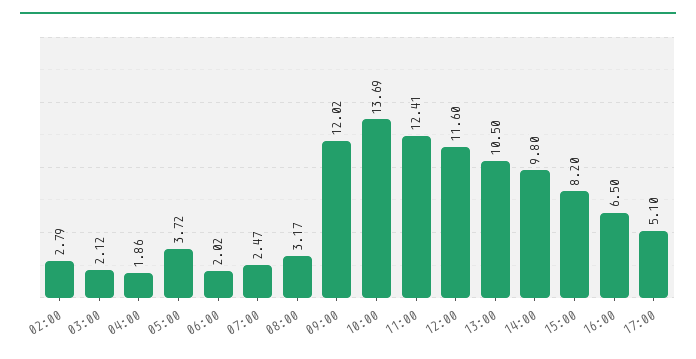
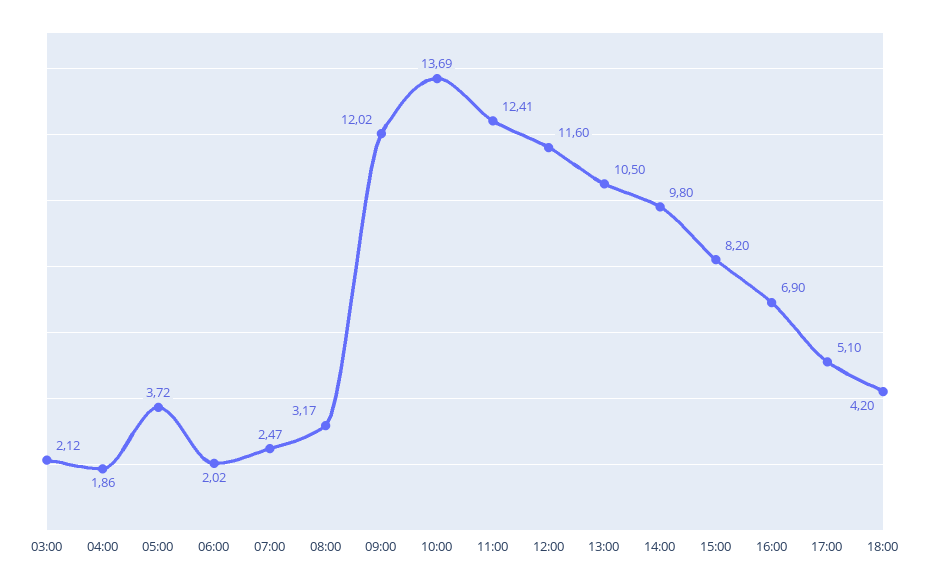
02:00: 2.79 -> none
16:00: 6.5 -> 6.9
18:00: none -> 4.2

